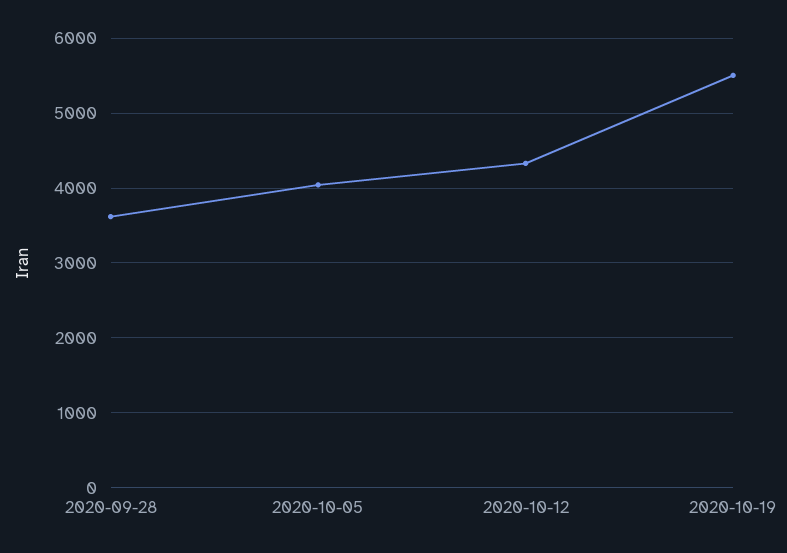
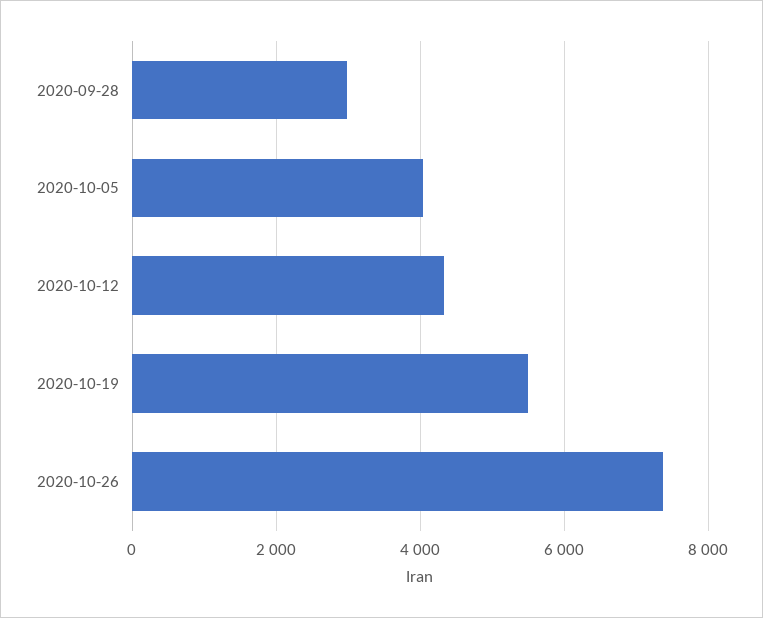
2020-09-28: 3600 -> 3000
2020-10-26: none -> 7400

